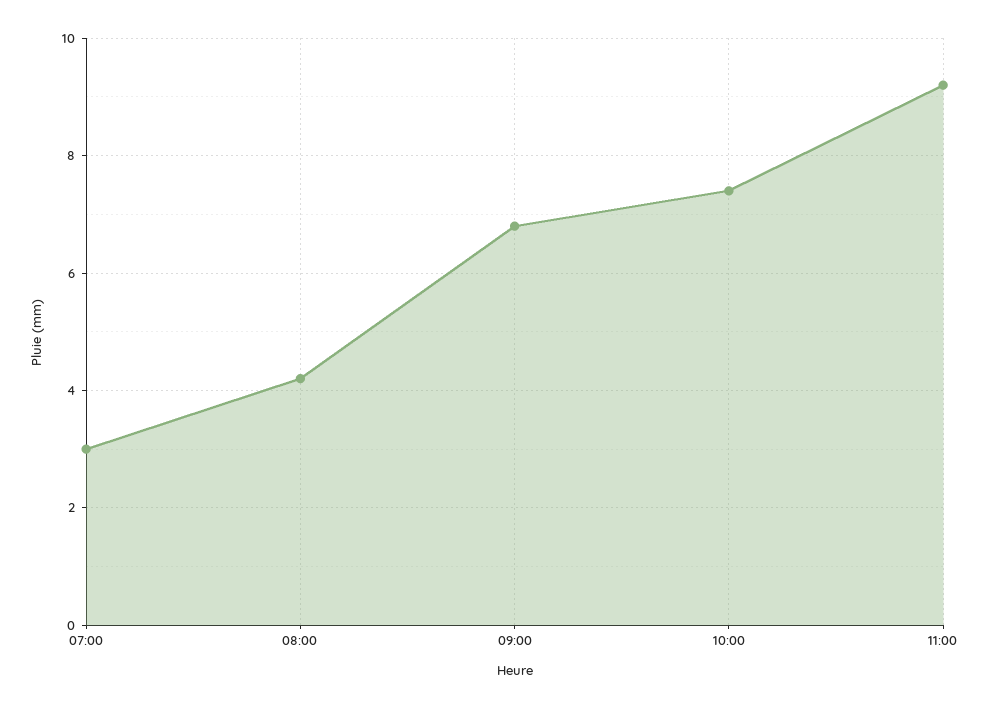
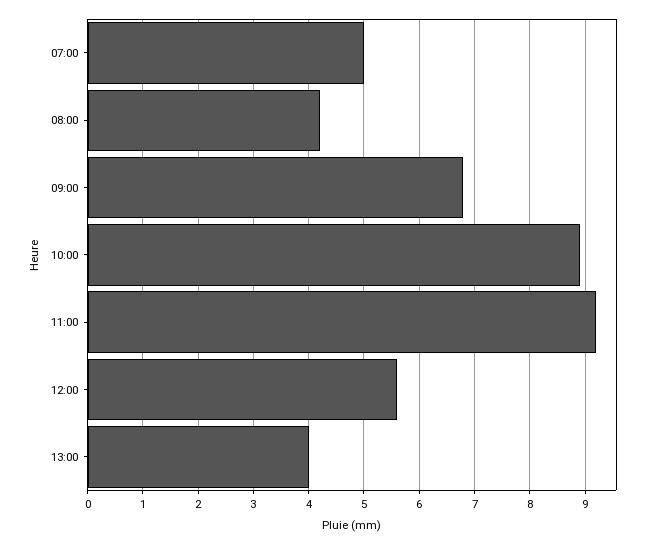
07:00: 3 -> 5
10:00: 7.5 -> 9
12:00: none -> 5.5
13:00: none -> 4

